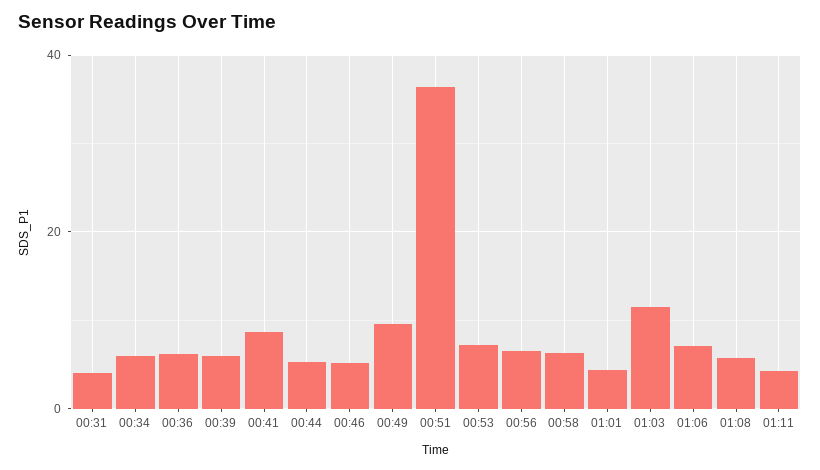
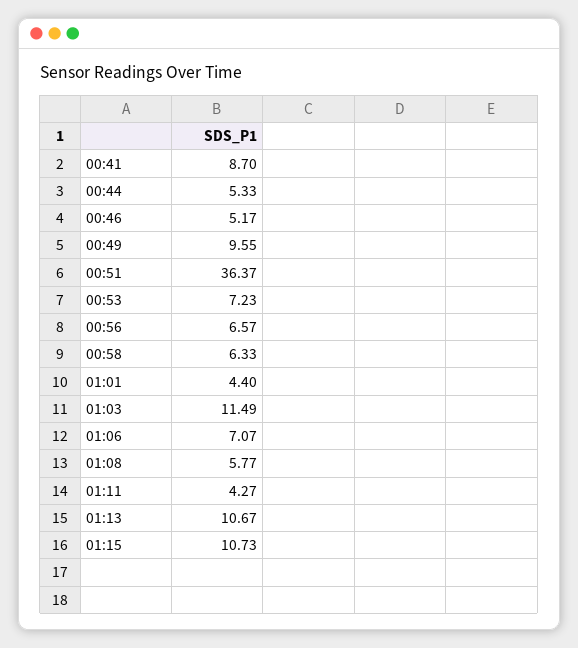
00:31: 4 -> none
00:34: 6 -> none
00:36: 6 -> none
00:39: 6 -> none
01:13: none -> 10.67
01:15: none -> 10.73

